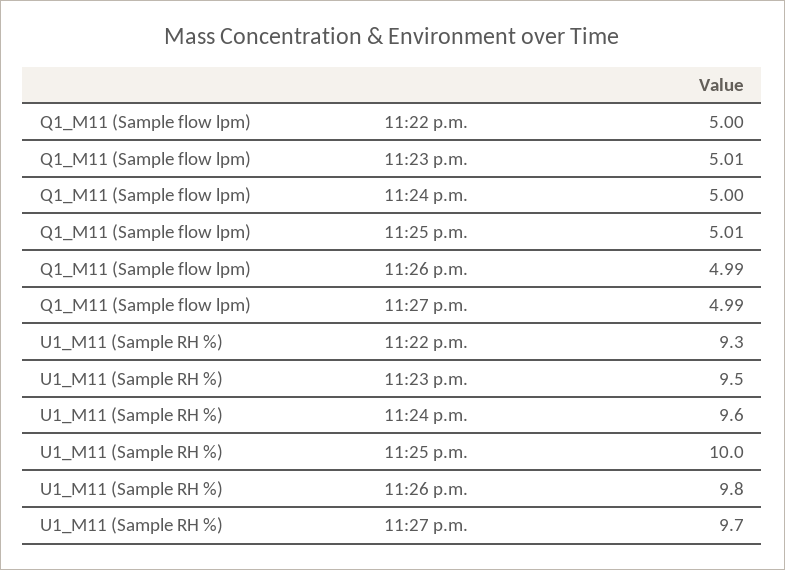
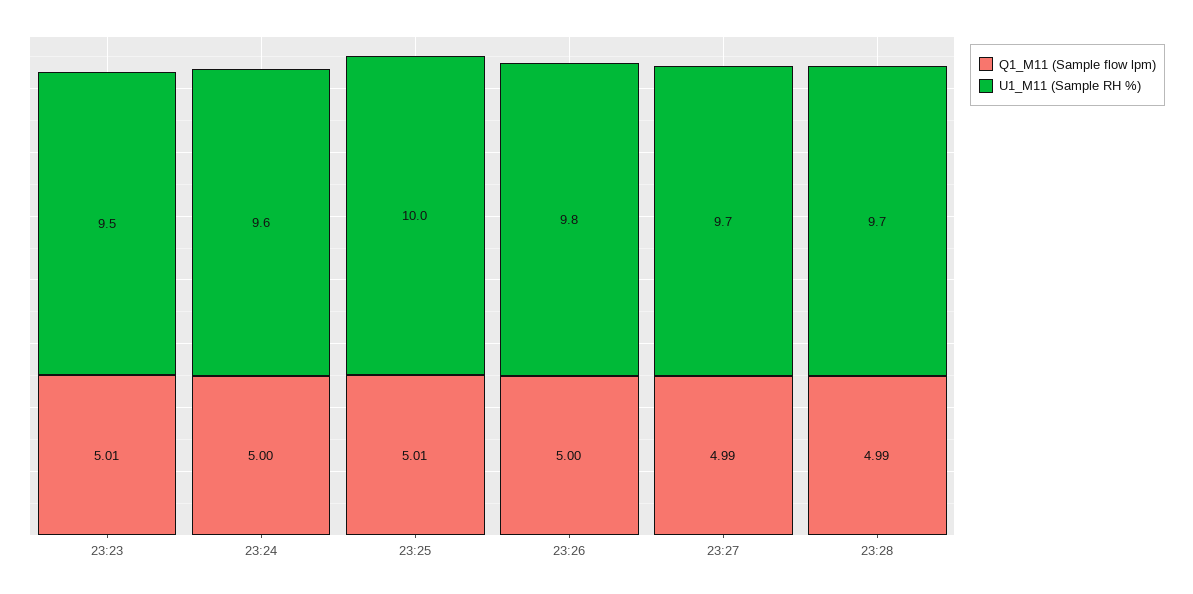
Q1_M11 (Sample flow lpm), 11:22 p.m.: 5 -> none
Q1_M11 (Sample flow lpm), 11:26 p.m.: 4.99 -> 5
U1_M11 (Sample RH %), 11:22 p.m.: 9.3 -> none
Q1_M11 (Sample flow lpm), 23:28: none -> 4.99
U1_M11 (Sample RH %), 23:28: none -> 9.7

